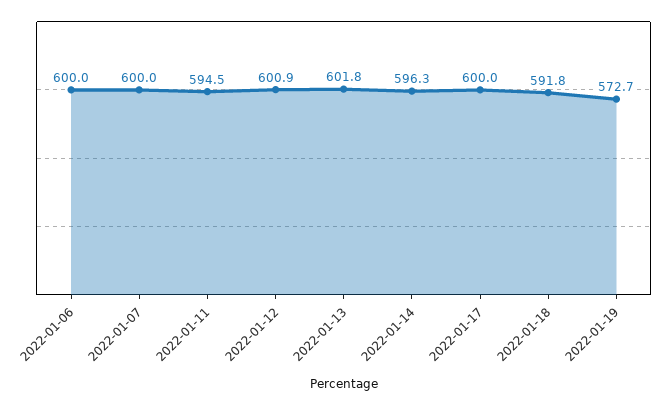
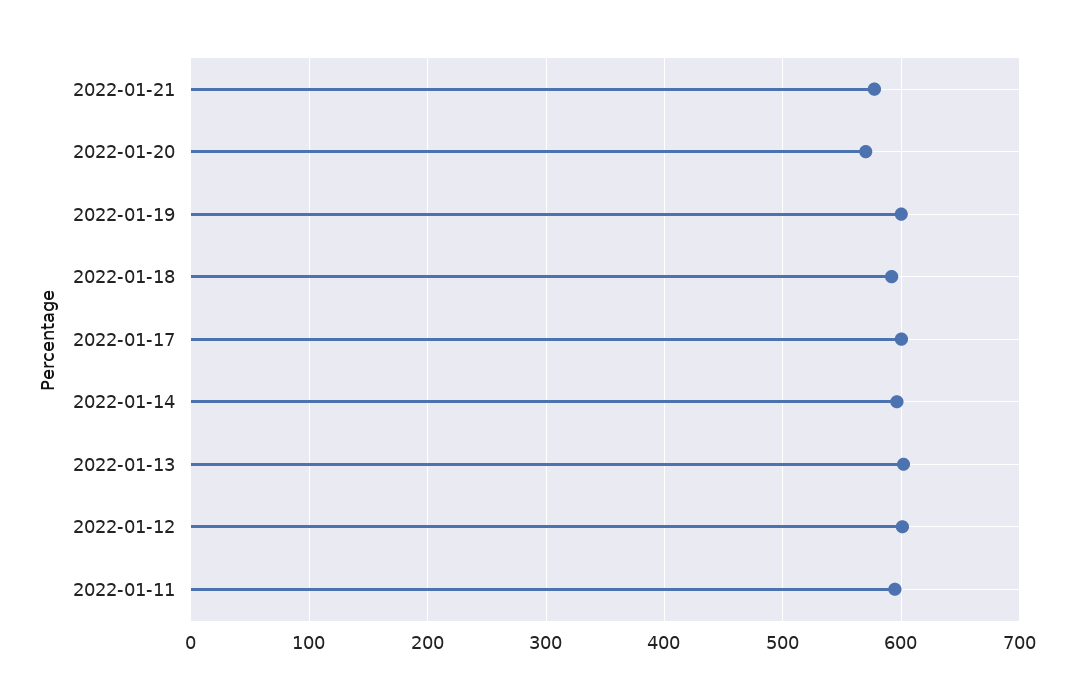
2022-01-06: 600 -> none
2022-01-07: 600 -> none
2022-01-19: 572.7 -> 600
2022-01-21: none -> 580
2022-01-20: none -> 570

